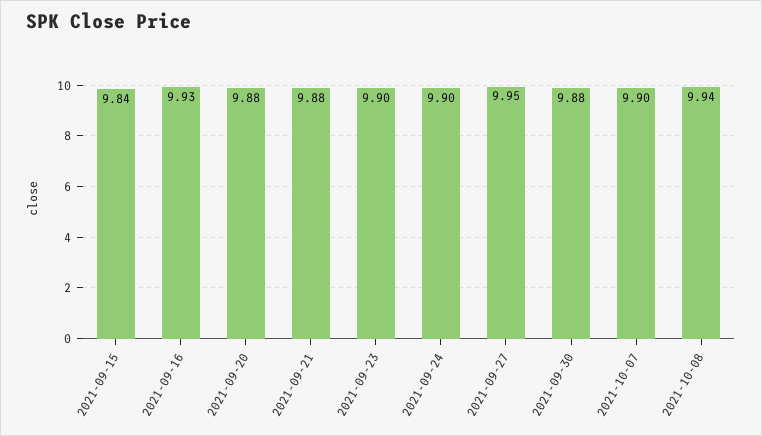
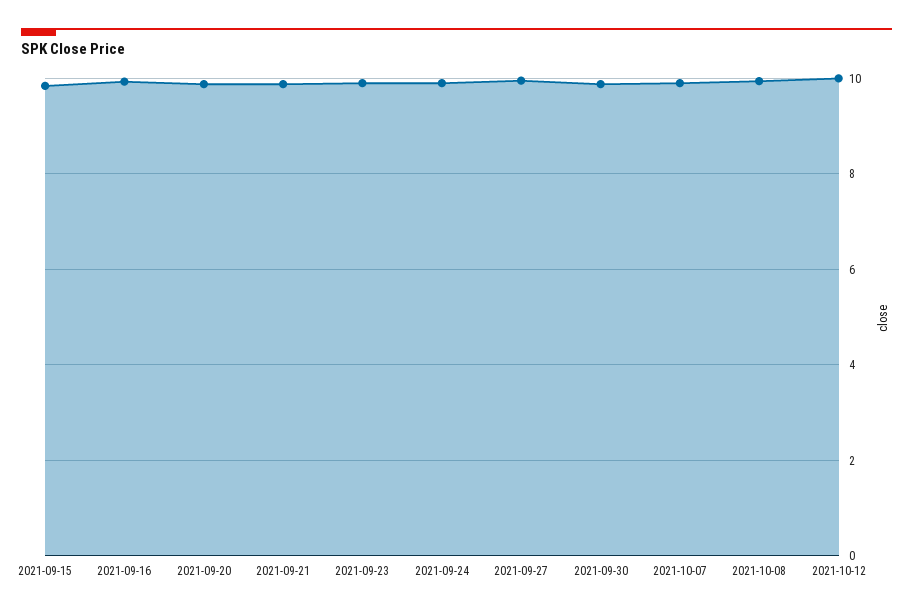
2021-10-12: none -> 10

